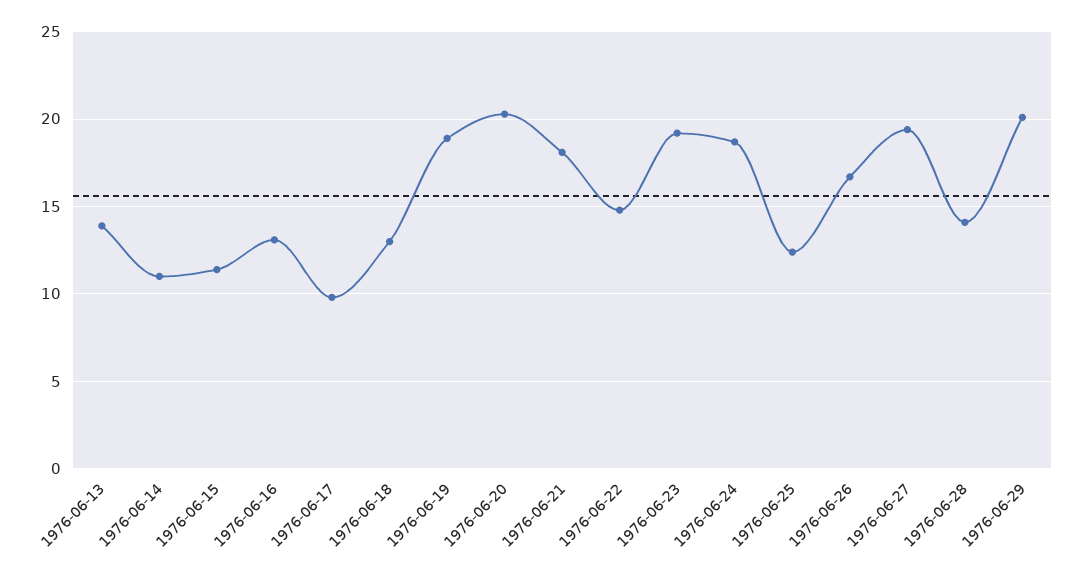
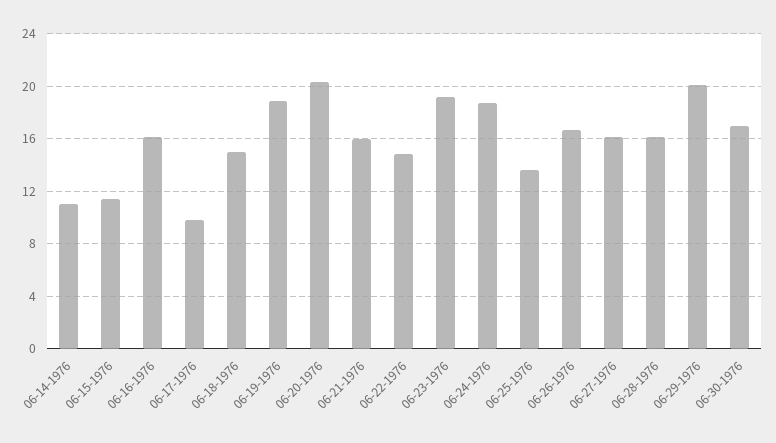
1976-06-13: 14 -> none
1976-06-16: 13 -> 16
1976-06-18: 13 -> 15
1976-06-21: 18 -> 16
1976-06-25: 12.5 -> 13.5
1976-06-27: 19.5 -> 16
1976-06-28: 14 -> 16
06-30-1976: none -> 17

